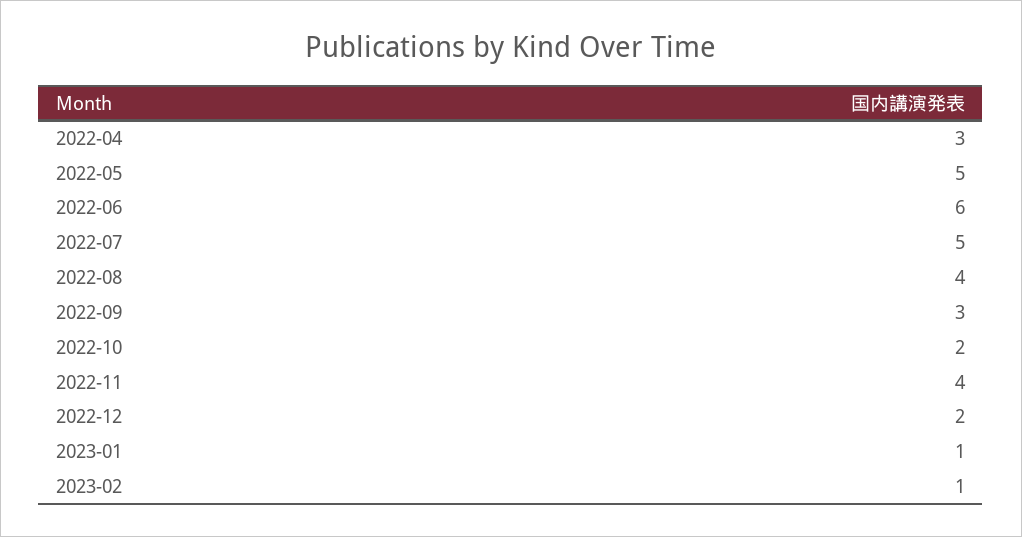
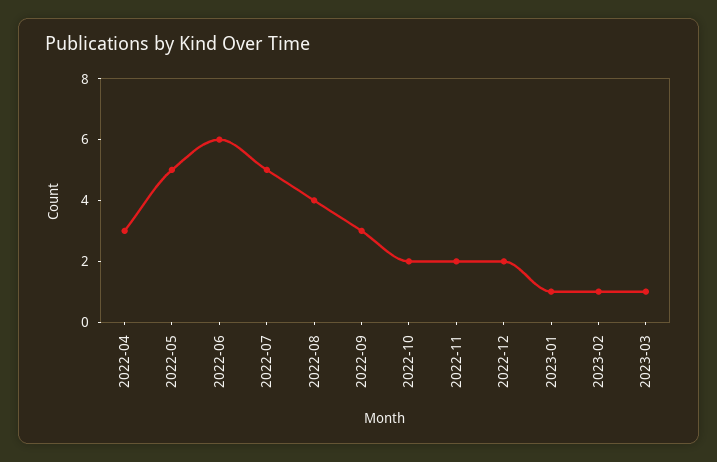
2022-11: 4 -> 2
2023-03: none -> 1

